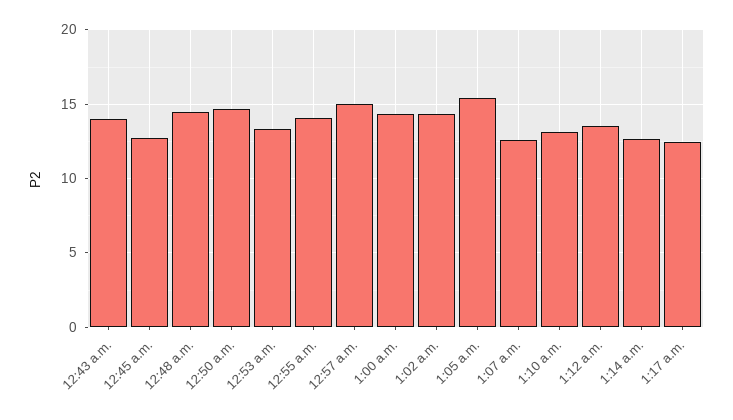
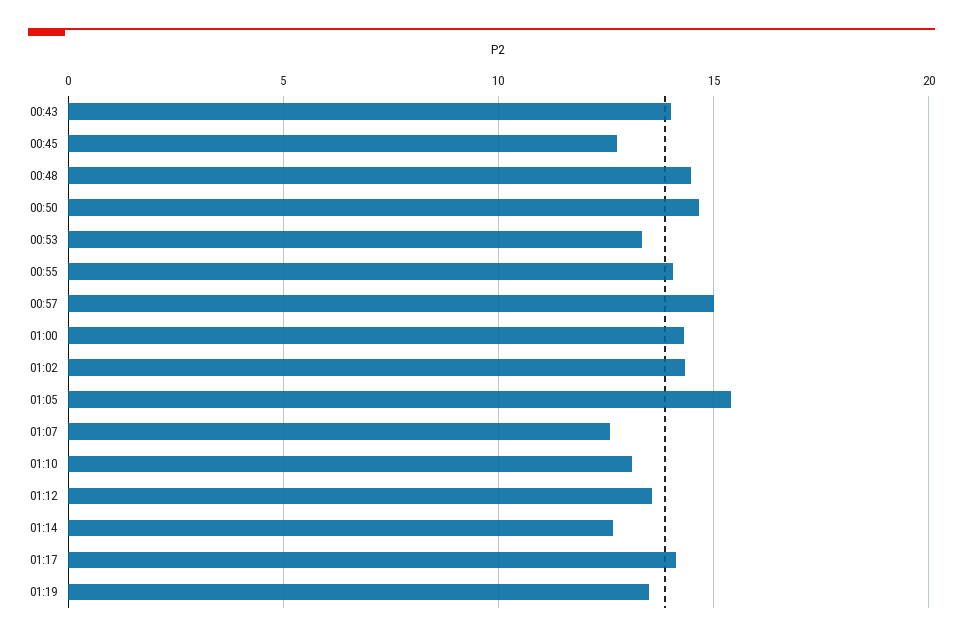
1:17 a.m.: 12.5 -> 14
01:19: none -> 13.5

